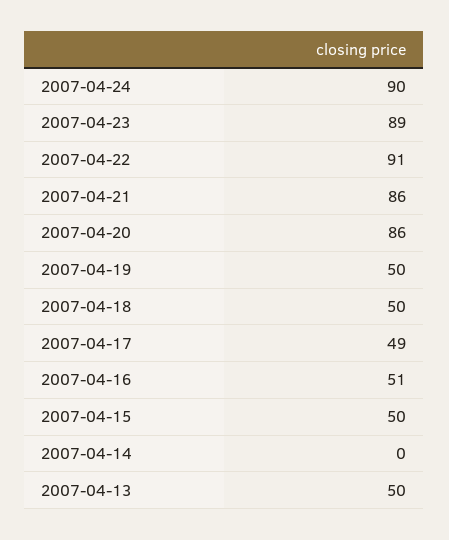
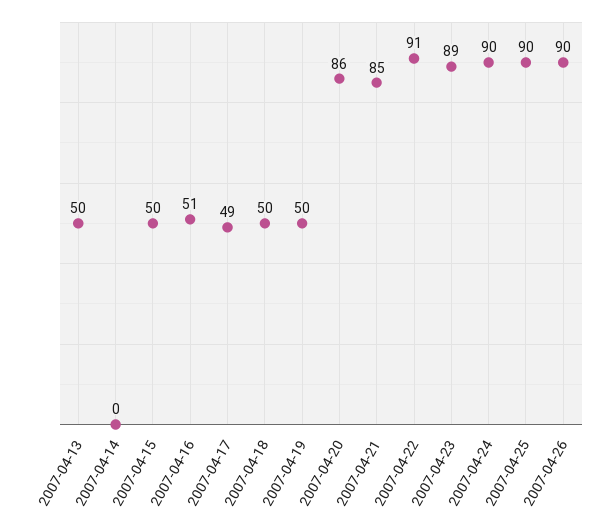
2007-04-21: 86 -> 85
2007-04-25: none -> 90
2007-04-26: none -> 90

